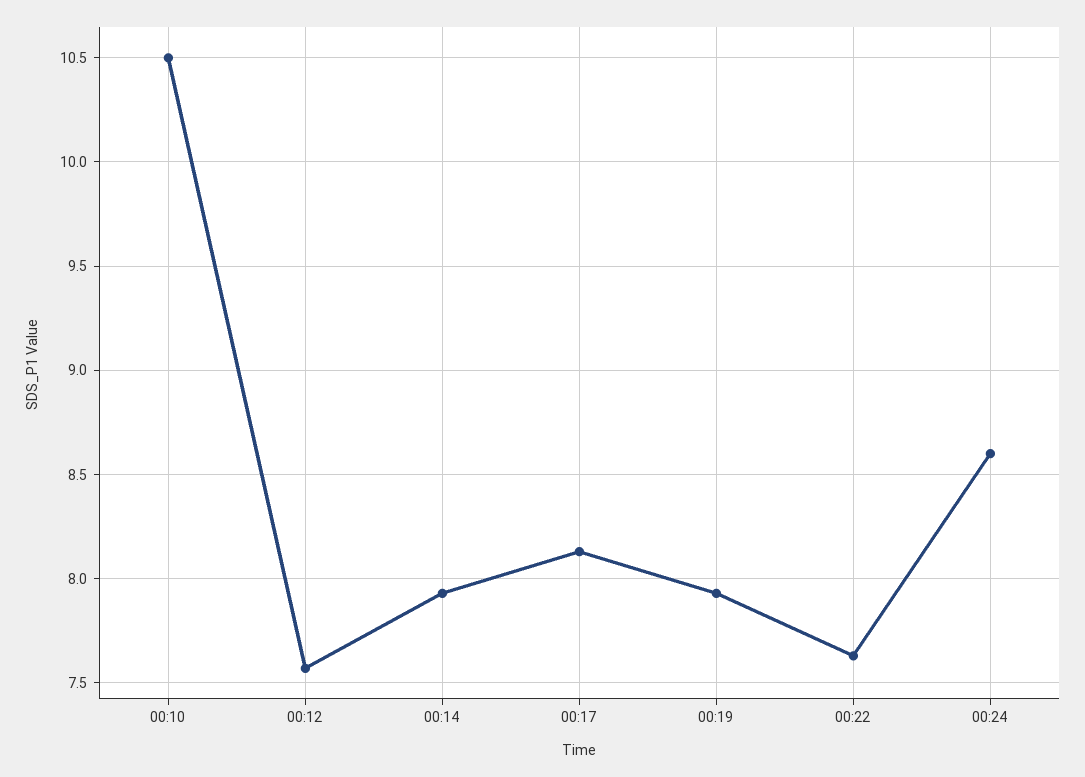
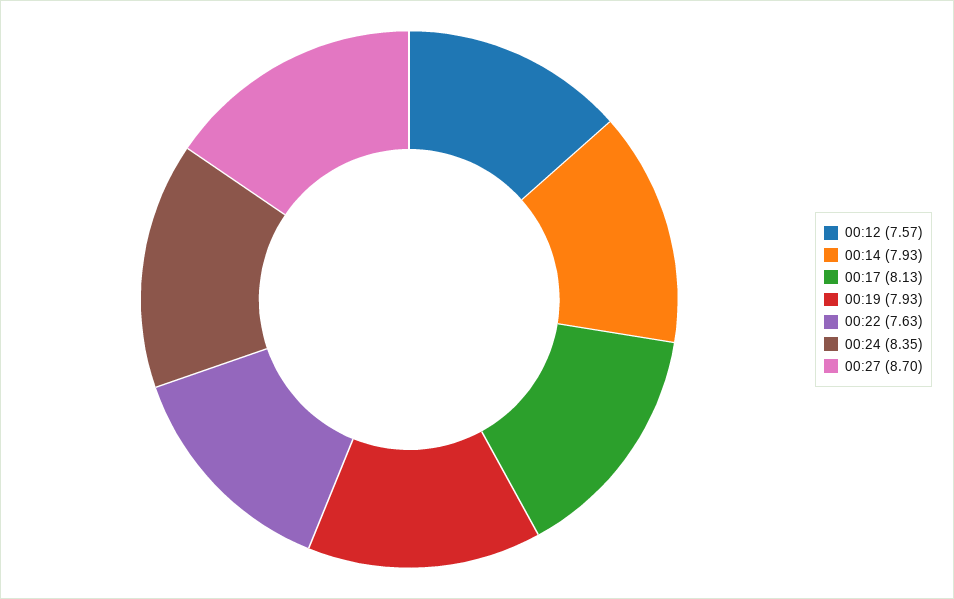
00:10: 10.5 -> none
00:24: 8.6 -> 8.35
00:27: none -> 8.7

